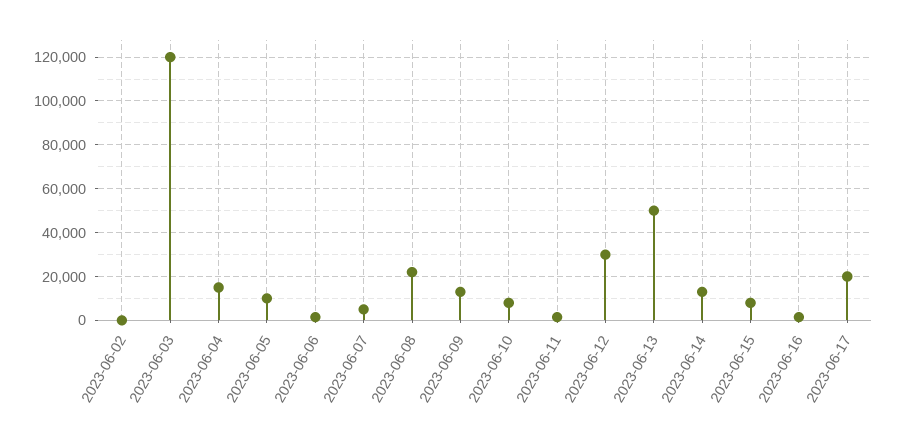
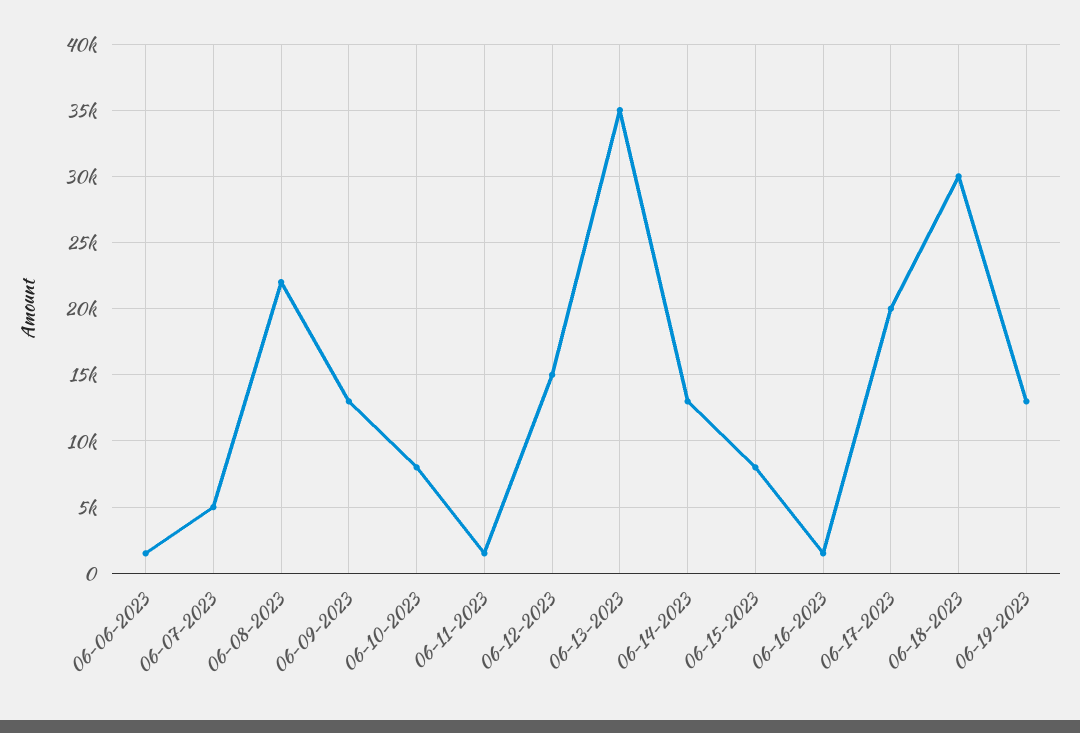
2023-06-02: 0 -> none
2023-06-03: 120000 -> none
2023-06-04: 15000 -> none
2023-06-05: 10000 -> none
2023-06-12: 30000 -> 15000
2023-06-13: 50000 -> 35000
06-18-2023: none -> 30000
06-19-2023: none -> 13000

